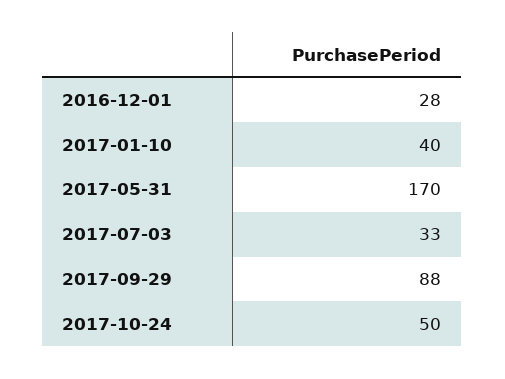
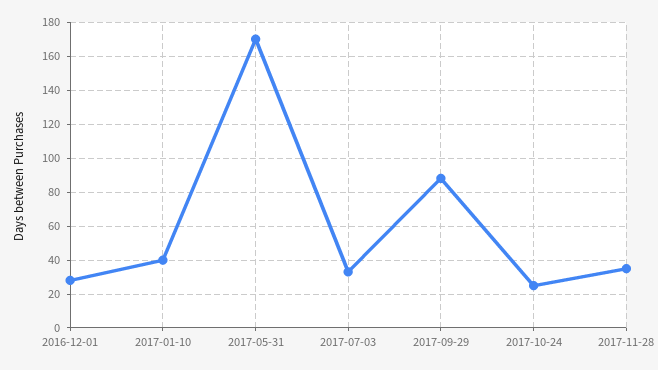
2017-10-24: 50 -> 25
2017-11-28: none -> 35

